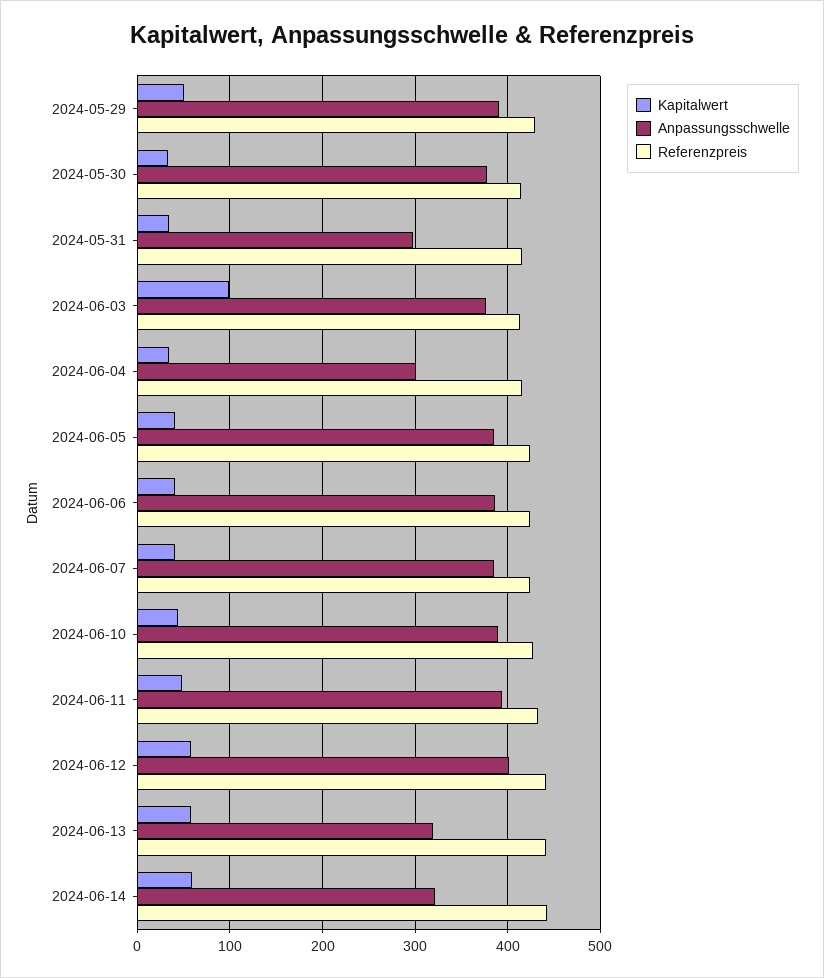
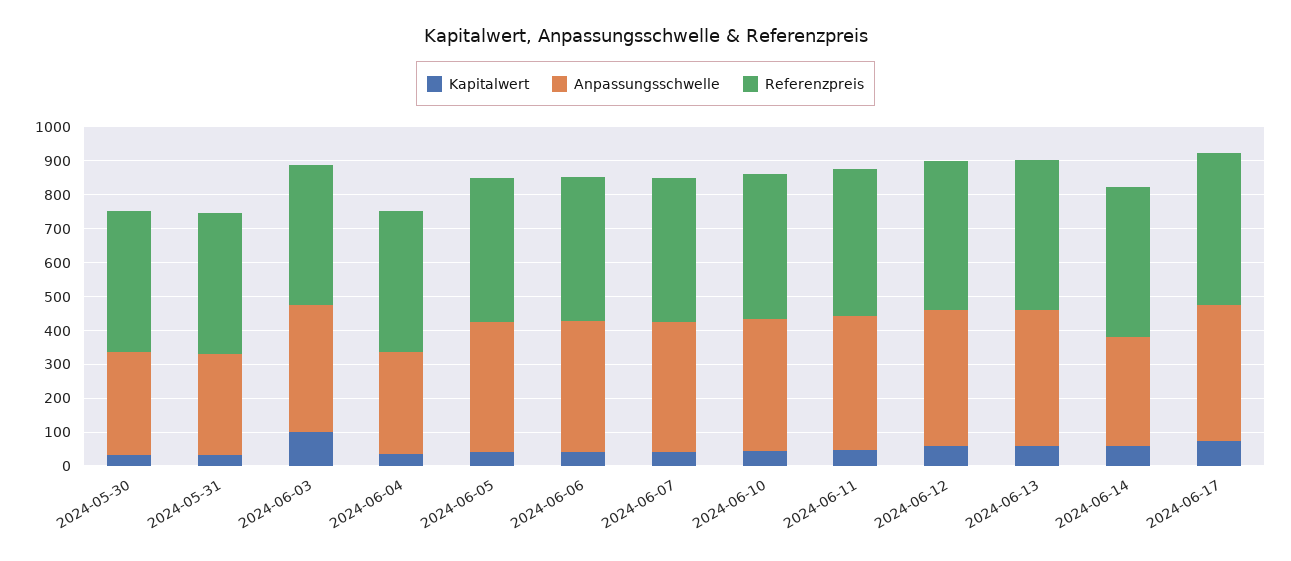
Kapitalwert, 2024-05-29: 50 -> none
Anpassungsschwelle, 2024-05-29: 390 -> none
Referenzpreis, 2024-05-29: 430 -> none
Anpassungsschwelle, 2024-05-30: 380 -> 300
Anpassungsschwelle, 2024-06-13: 320 -> 400
Kapitalwert, 2024-06-17: none -> 75
Anpassungsschwelle, 2024-06-17: none -> 400
Referenzpreis, 2024-06-17: none -> 450

